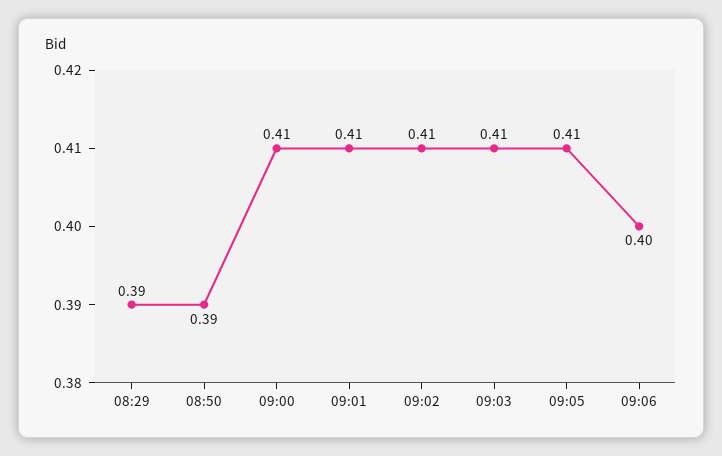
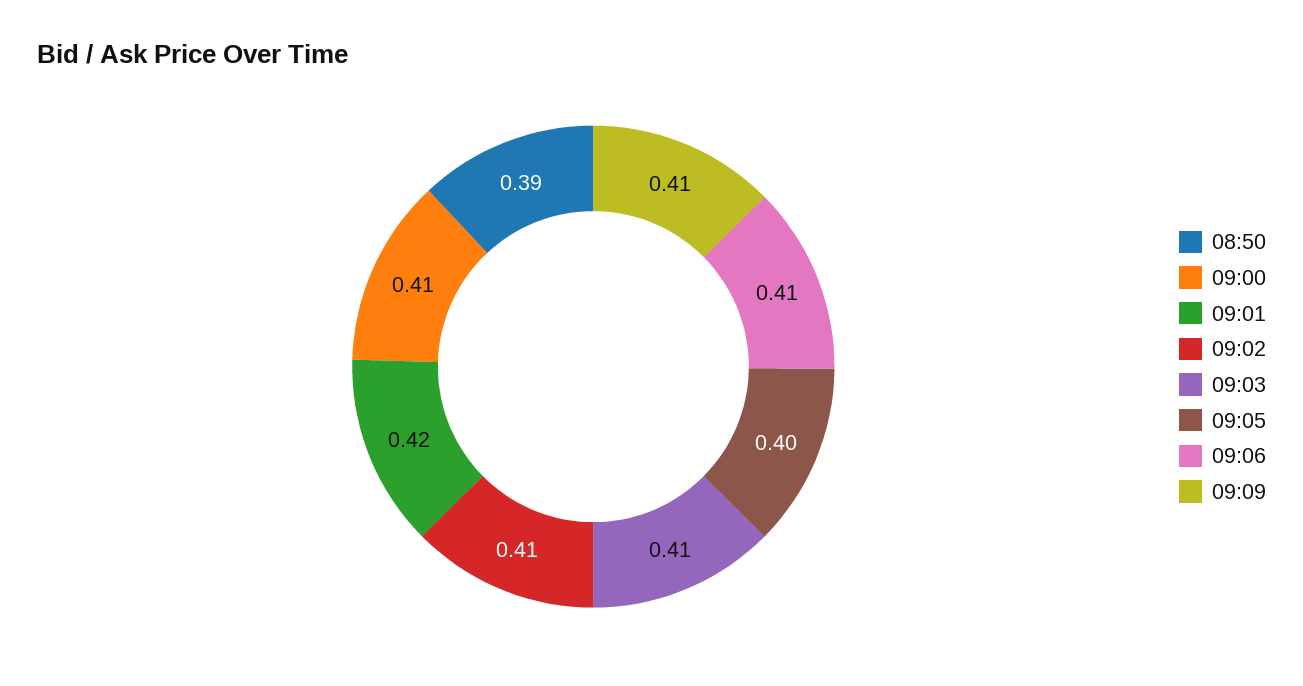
08:29: 0.39 -> none
09:01: 0.41 -> 0.42
09:05: 0.41 -> 0.4
09:06: 0.4 -> 0.41
09:09: none -> 0.41

